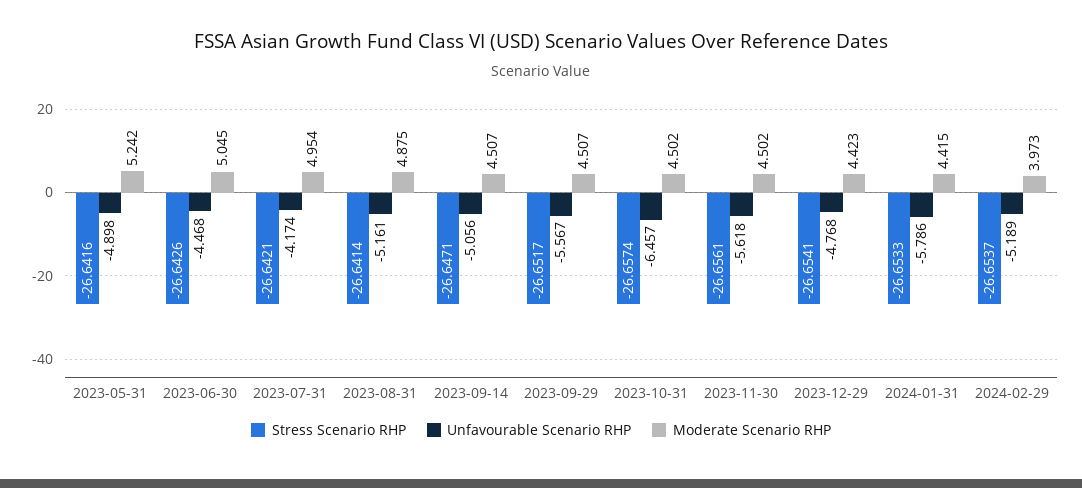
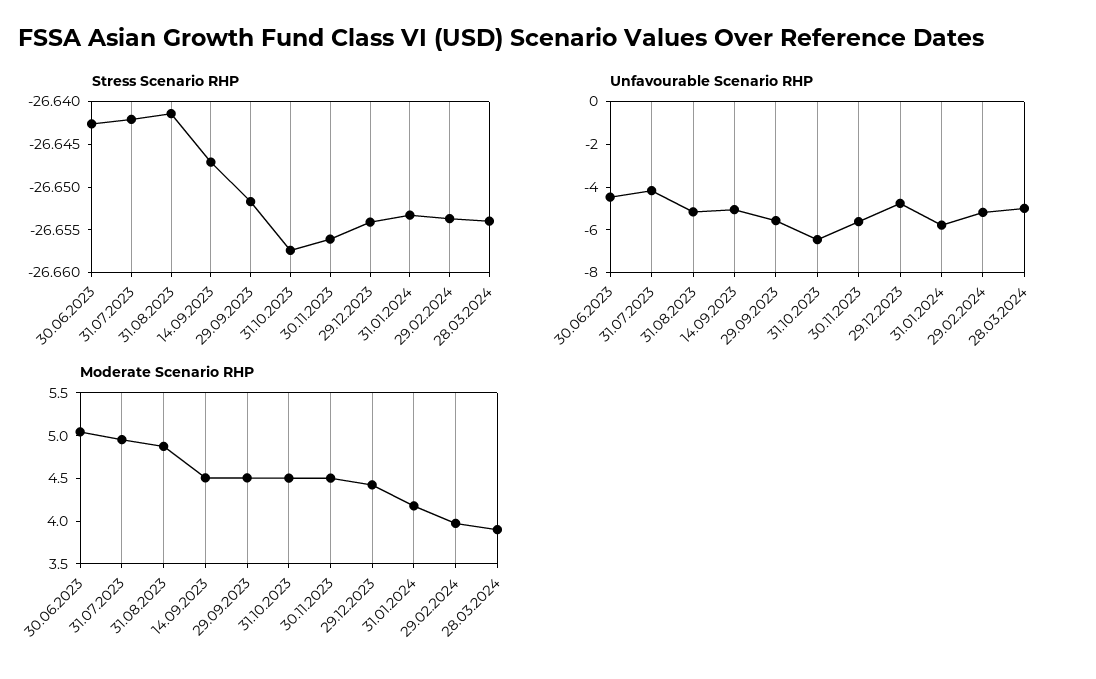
Stress Scenario RHP, 2023-05-31: -26.6416 -> none
Unfavourable Scenario RHP, 2023-05-31: -4.898 -> none
Moderate Scenario RHP, 2023-05-31: 5.242 -> none
Moderate Scenario RHP, 2024-01-31: 4.415 -> 4.2
Stress Scenario RHP, 28.03.2024: none -> -26.654
Unfavourable Scenario RHP, 28.03.2024: none -> -5
Moderate Scenario RHP, 28.03.2024: none -> 3.9

